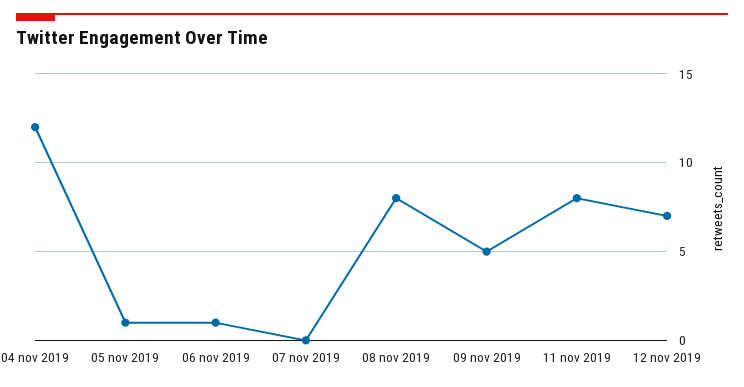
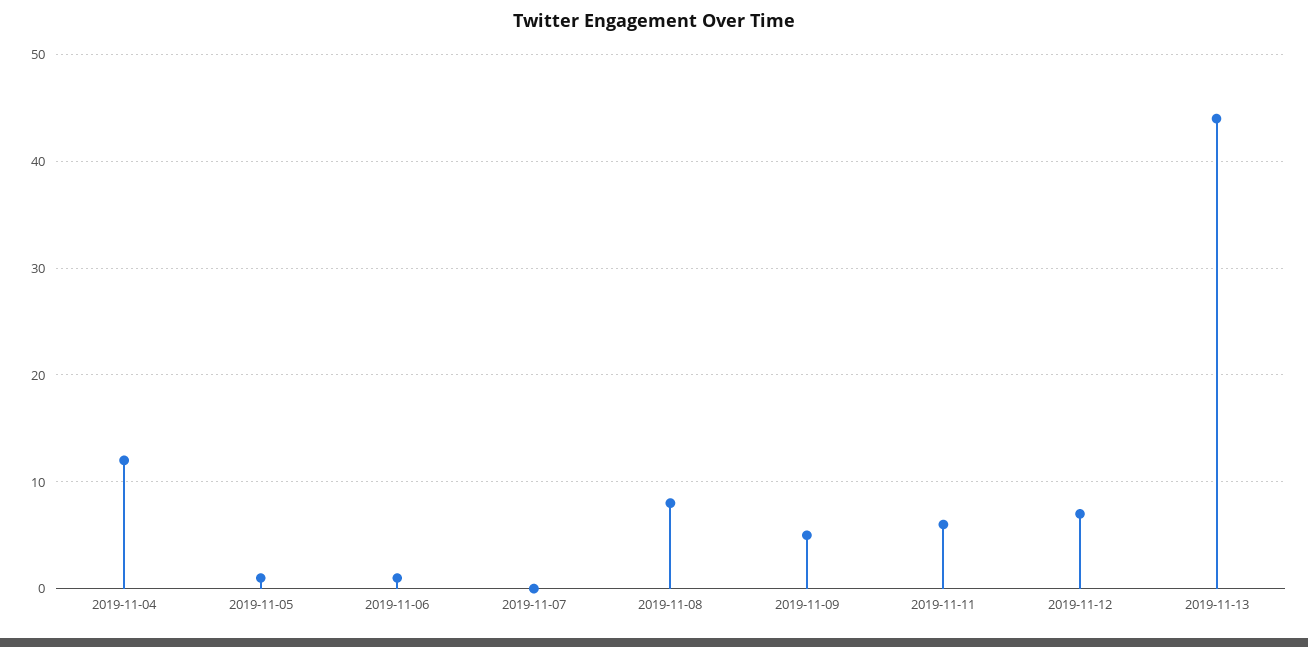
11 nov 2019: 8 -> 6
2019-11-13: none -> 44

